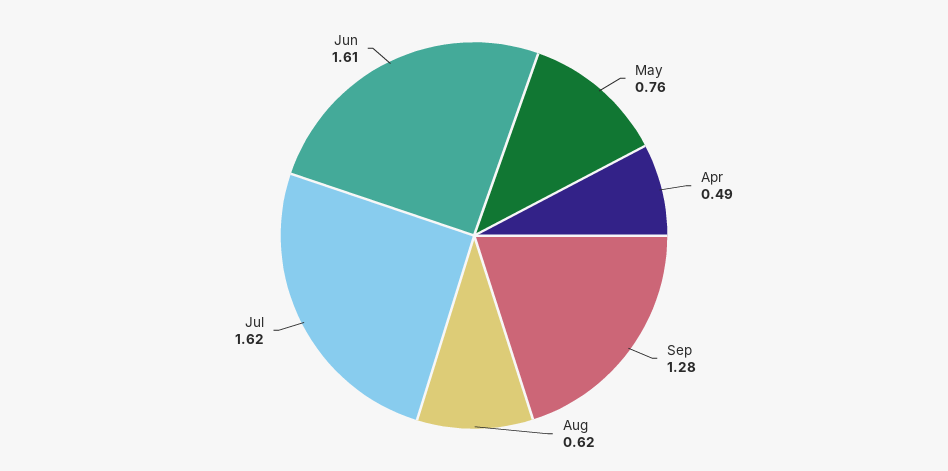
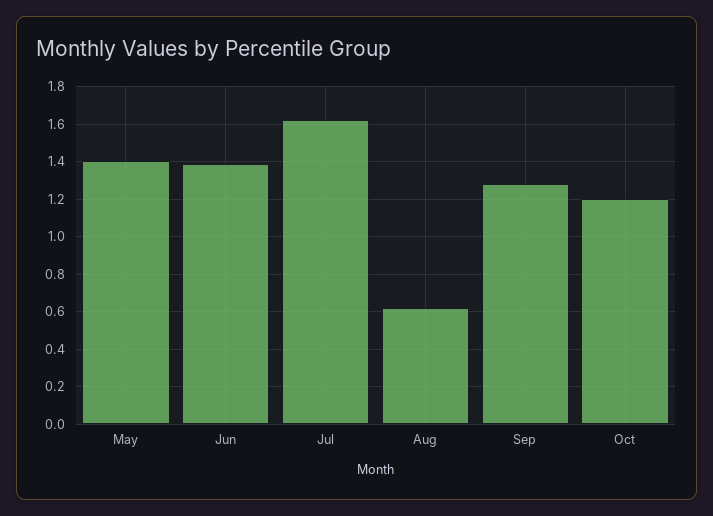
May: 0.76 -> 1.4
Apr: 0.49 -> none
Jun: 1.61 -> 1.4
Oct: none -> 1.2

